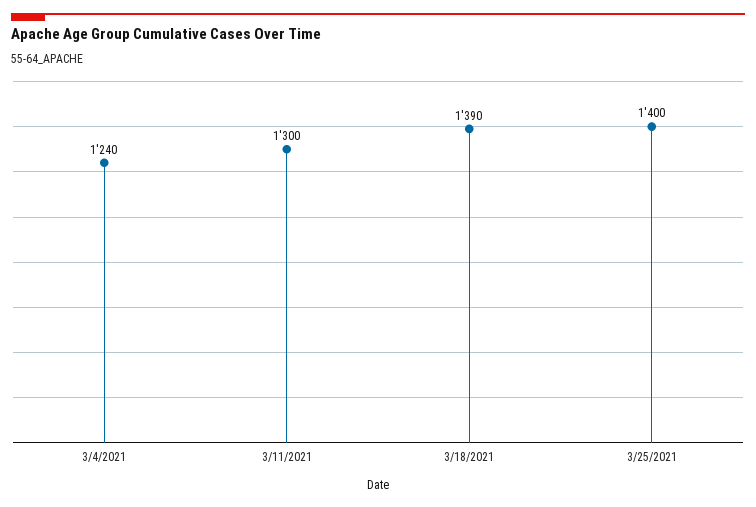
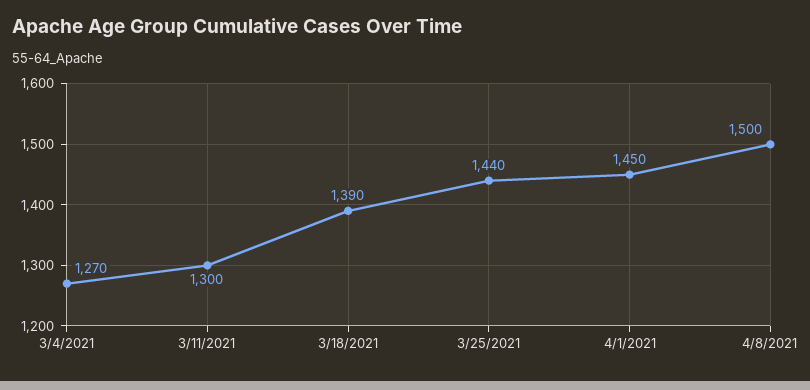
3/4/2021: 1240 -> 1270
3/25/2021: 1400 -> 1440
4/1/2021: none -> 1450
4/8/2021: none -> 1500

